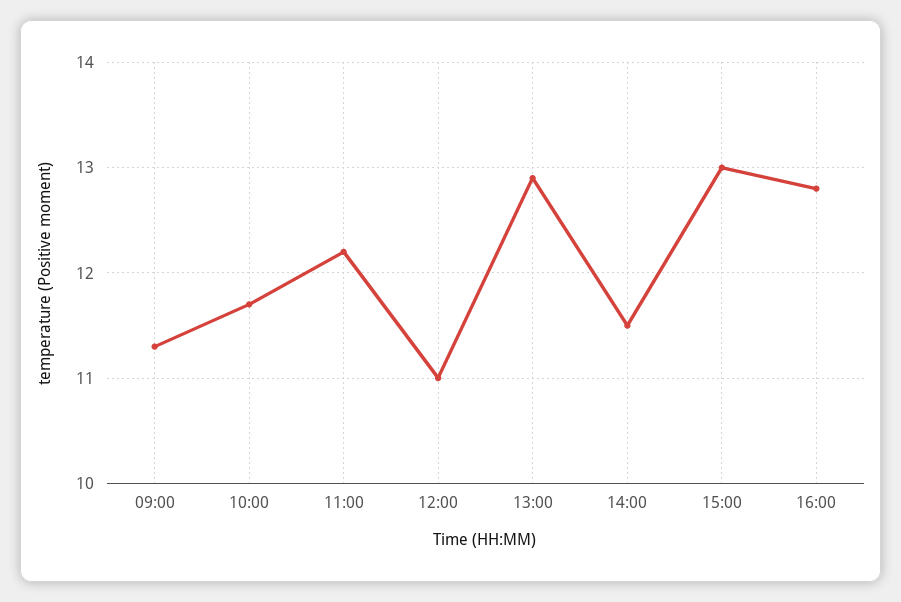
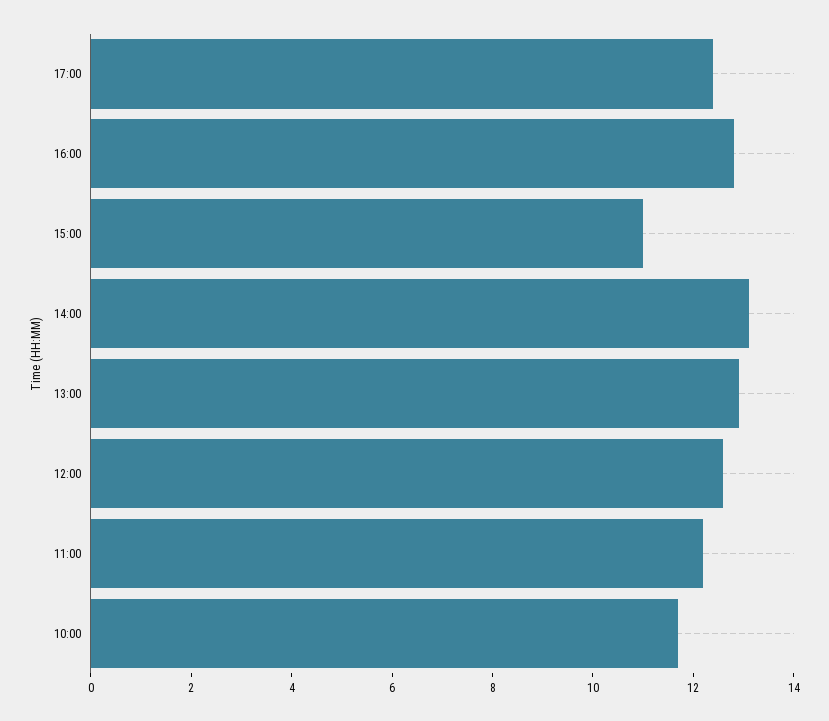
09:00: 11.3 -> none
12:00: 11 -> 12.5
14:00: 11.5 -> 13
15:00: 13 -> 11
17:00: none -> 12.5

